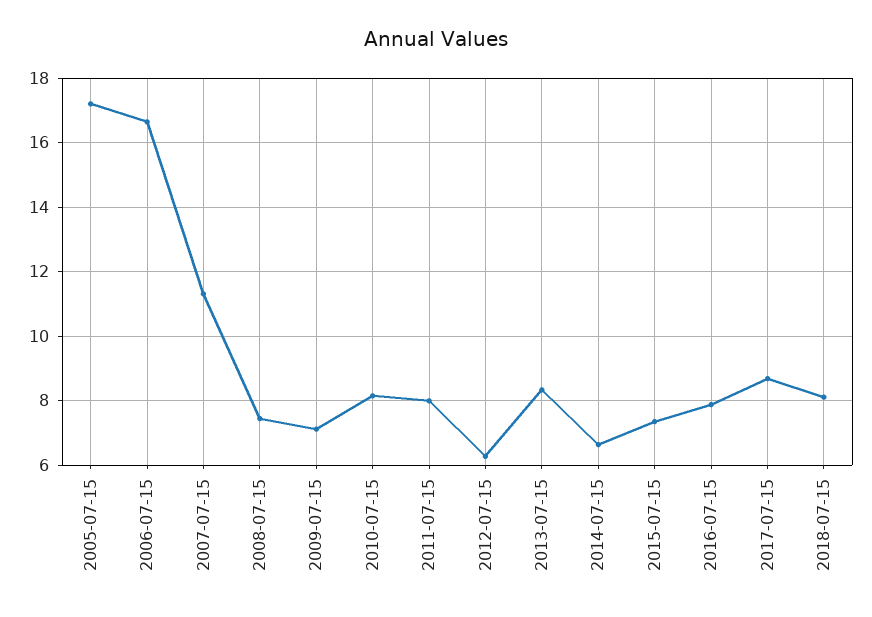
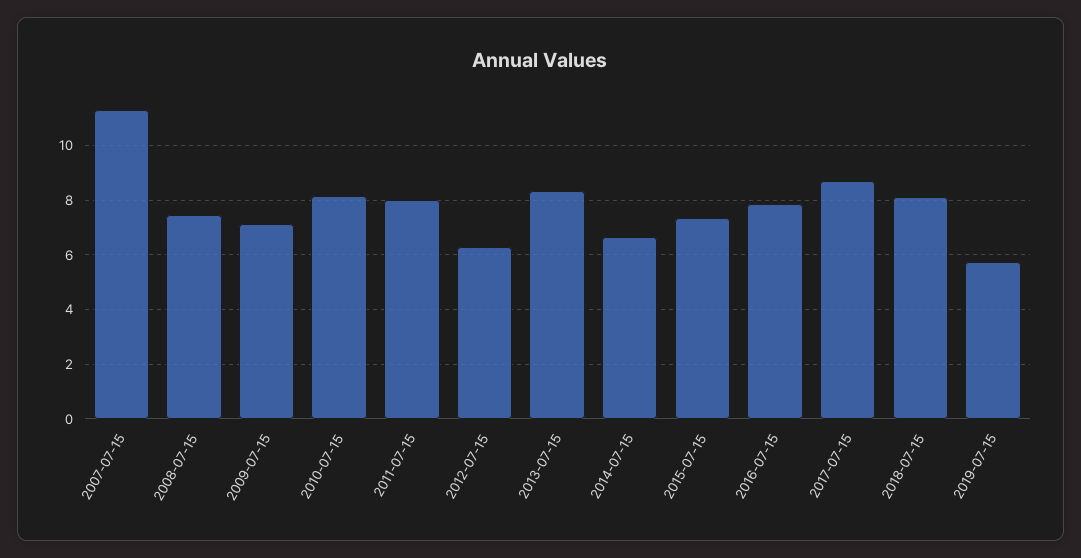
2005-07-15: 17.2 -> none
2006-07-15: 16.6 -> none
2019-07-15: none -> 5.75

